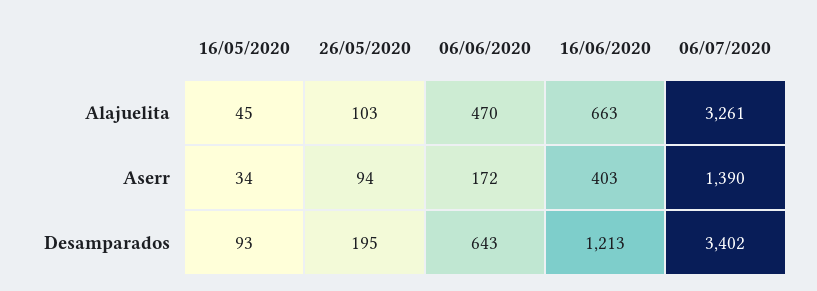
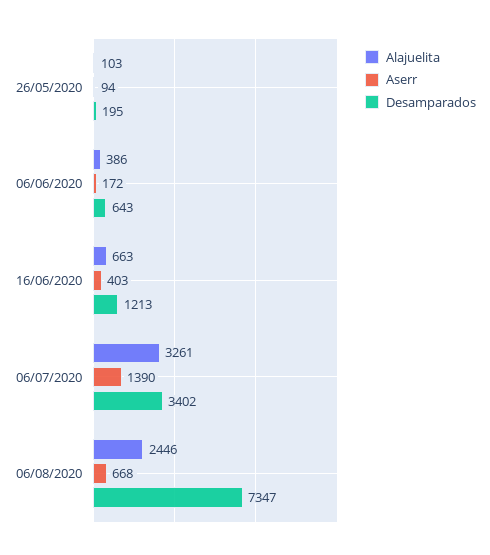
Alajuelita, 16/05/2020: 45 -> none
Alajuelita, 06/06/2020: 470 -> 386
Aserr, 16/05/2020: 34 -> none
Desamparados, 16/05/2020: 93 -> none
Alajuelita, 06/08/2020: none -> 2446
Aserr, 06/08/2020: none -> 668
Desamparados, 06/08/2020: none -> 7347

